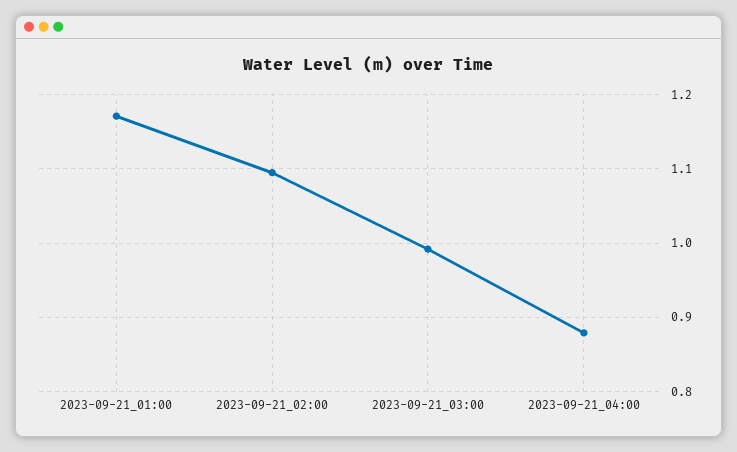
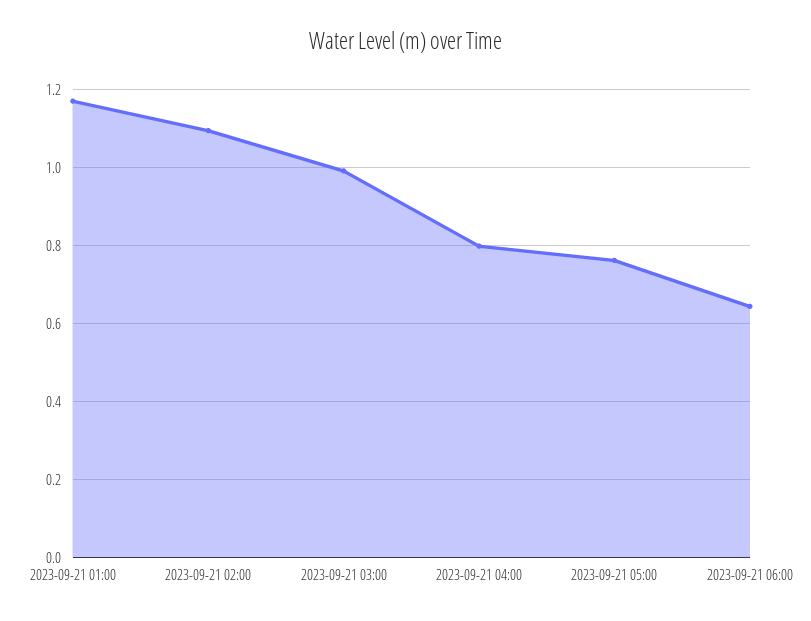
2023-09-21_04:00: 0.88 -> 0.8
2023-09-21 05:00: none -> 0.76
2023-09-21 06:00: none -> 0.64

